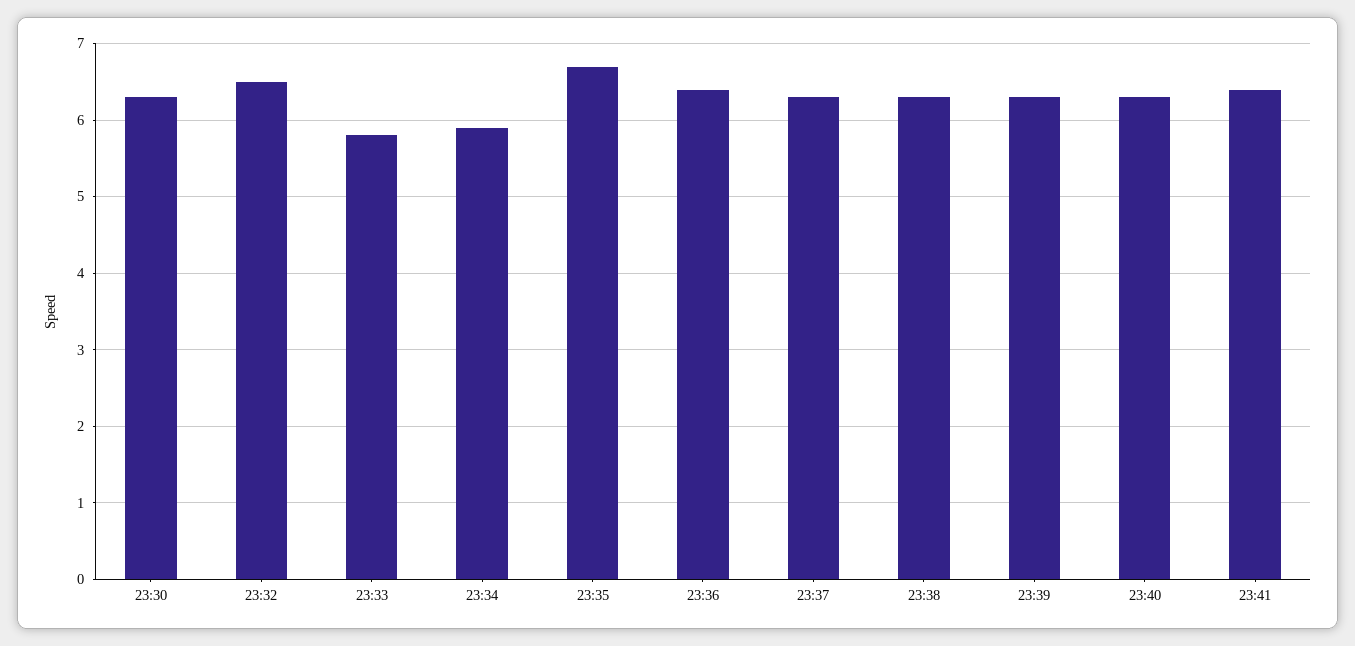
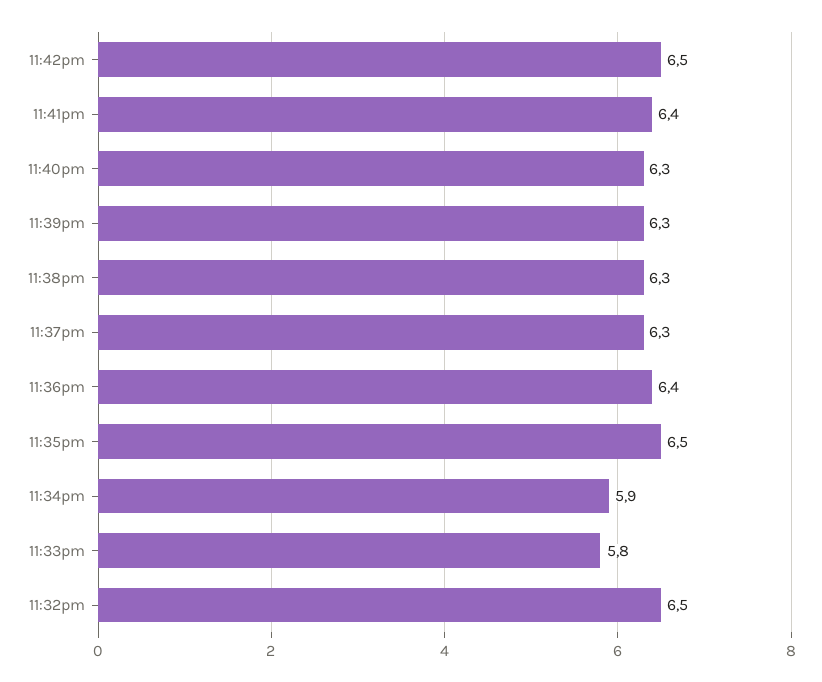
23:30: 6.3 -> none
23:35: 6.7 -> 6.5
11:42pm: none -> 6.5

